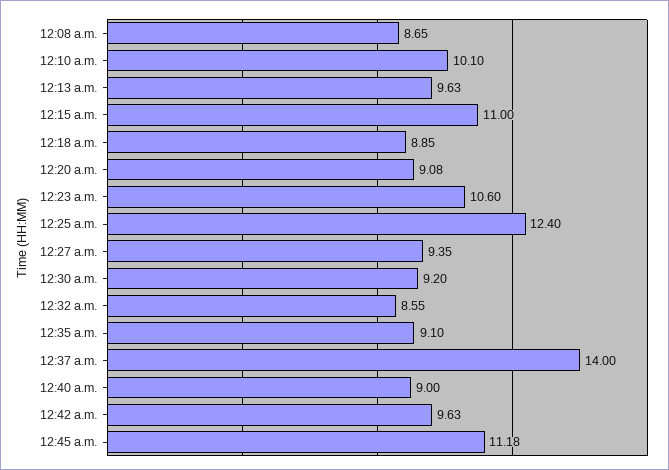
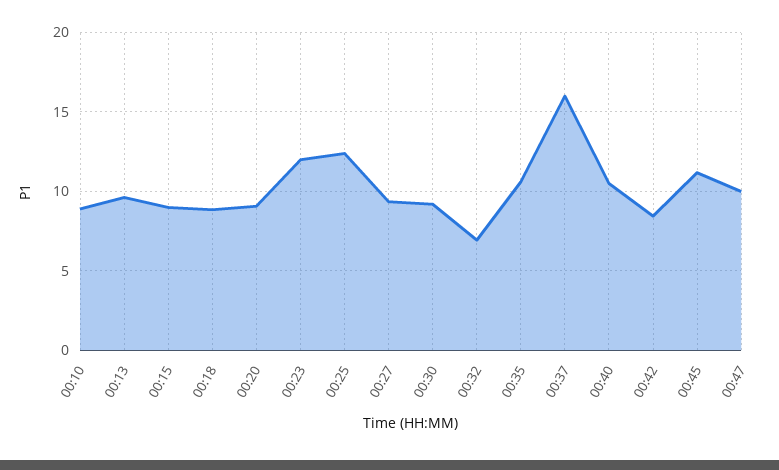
12:08 a.m.: 8.65 -> none
12:10 a.m.: 10.1 -> 9
12:15 a.m.: 11 -> 9
12:23 a.m.: 10.6 -> 12
12:32 a.m.: 8.55 -> 7
12:35 a.m.: 9.1 -> 10.5
12:37 a.m.: 14 -> 16
12:40 a.m.: 9 -> 10.5
12:42 a.m.: 9.63 -> 8.5
00:47: none -> 10

